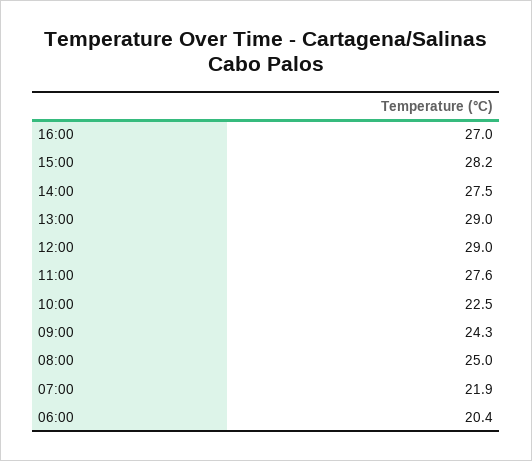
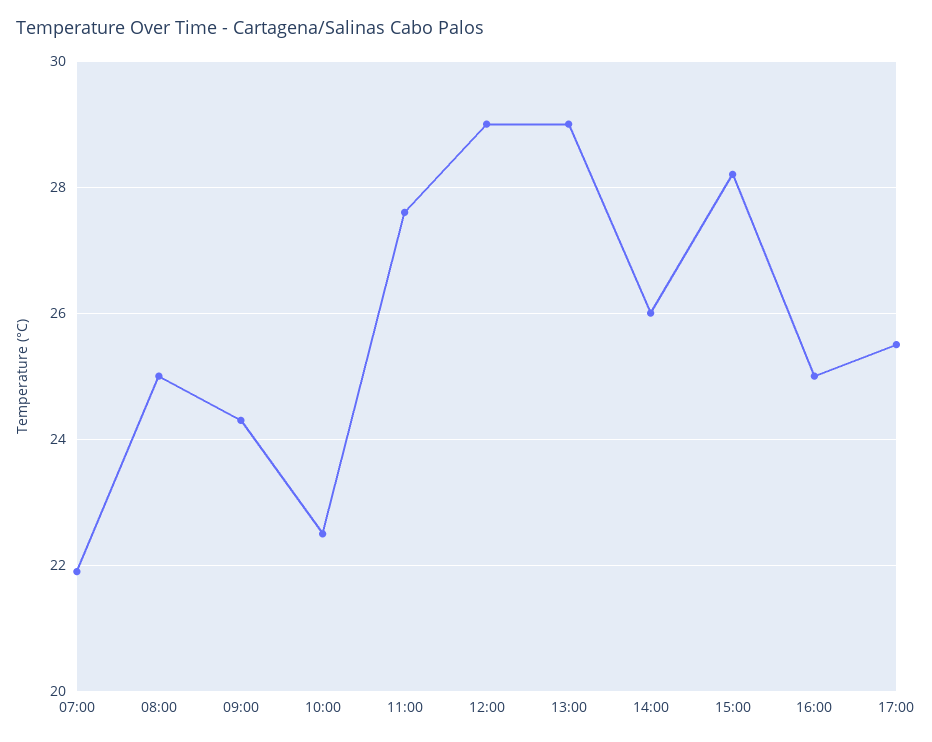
16:00: 27 -> 25
14:00: 27.5 -> 26
06:00: 20.4 -> none
17:00: none -> 25.5

